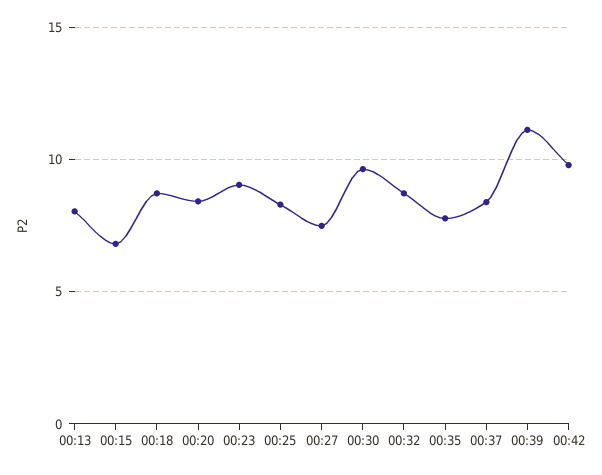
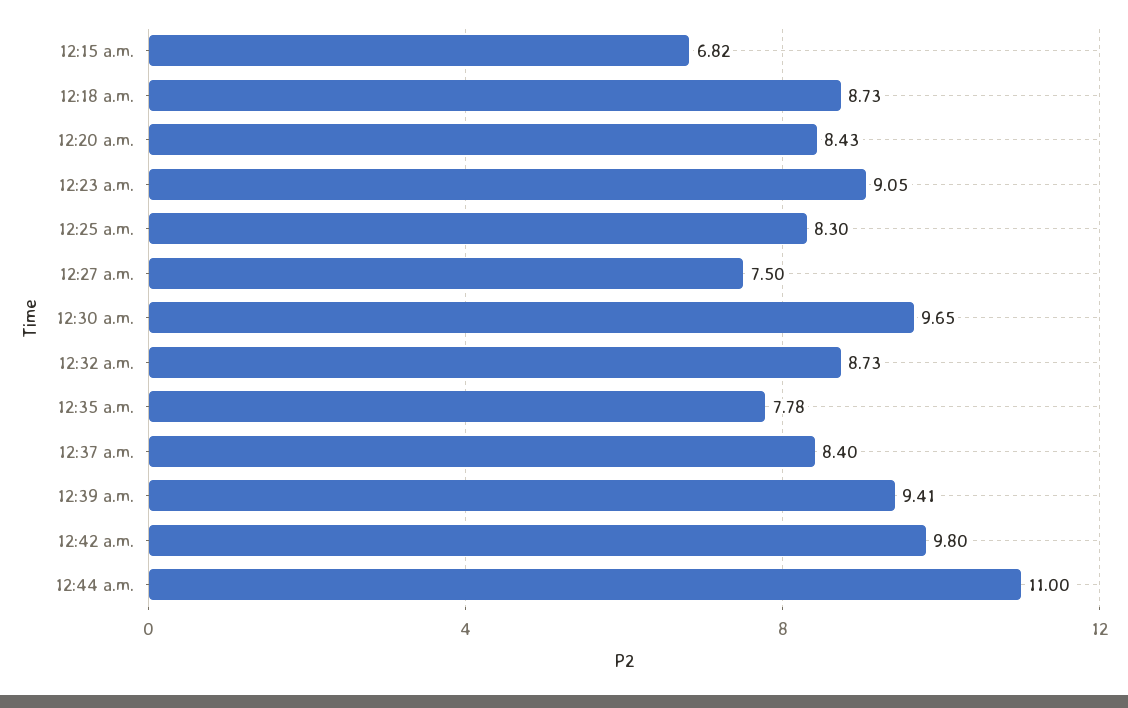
00:13: 8 -> none
00:39: 11 -> 9.41
12:44 a.m.: none -> 11

